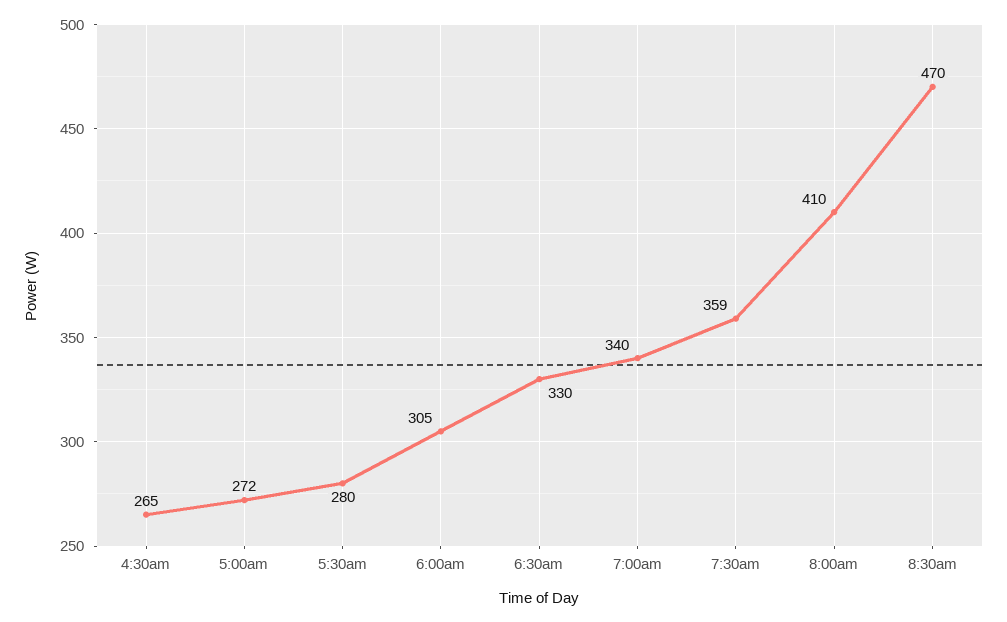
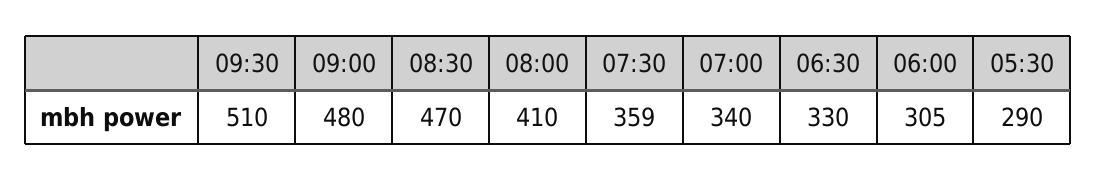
4:30am: 265 -> none
5:00am: 272 -> none
5:30am: 280 -> 290
09:30: none -> 510
09:00: none -> 480

